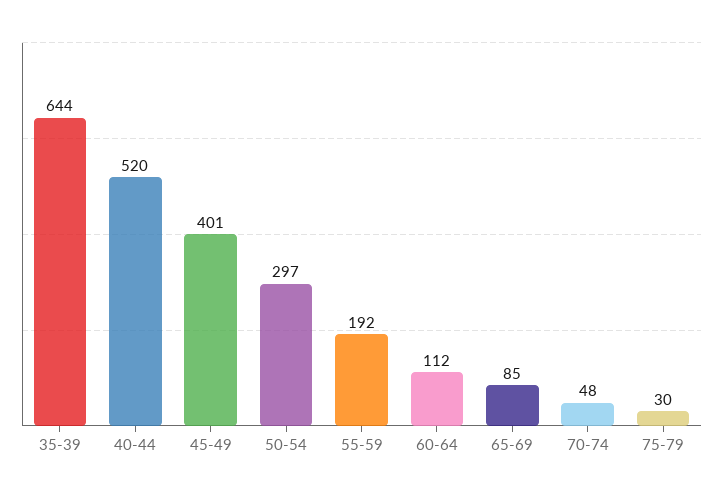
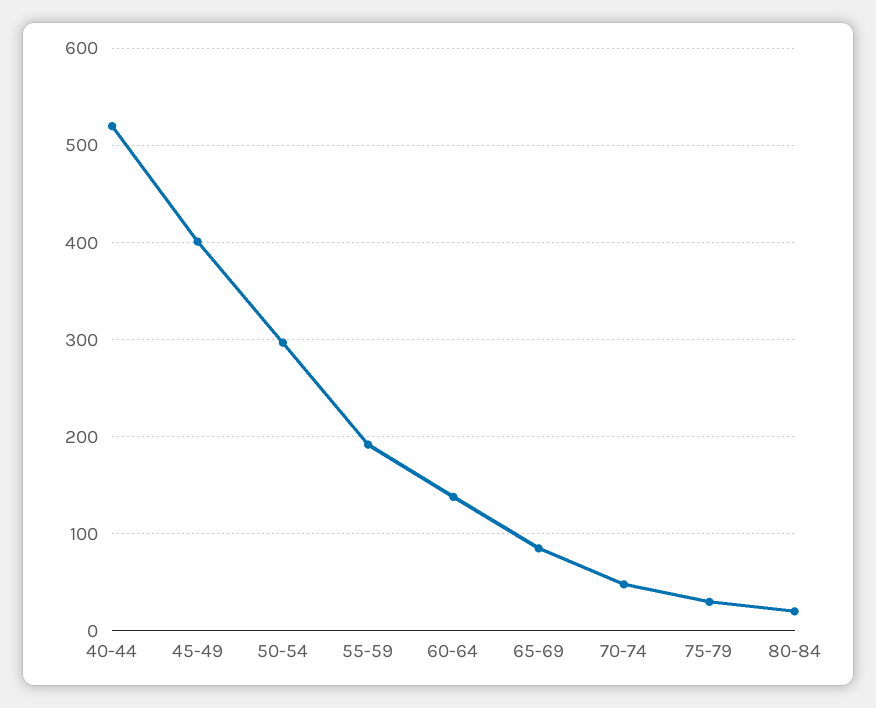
35-39: 644 -> none
60-64: 112 -> 140
80-84: none -> 20

